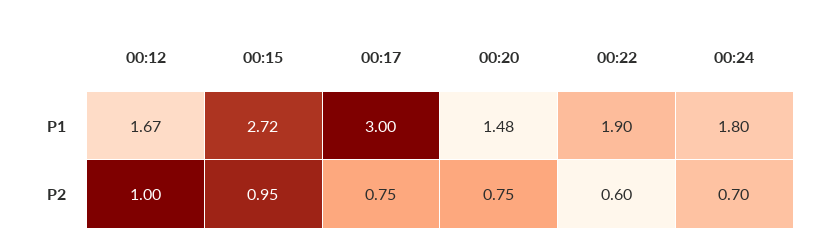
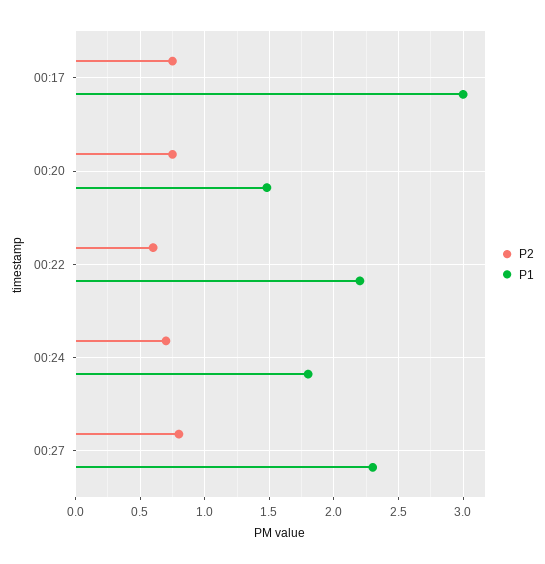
P1, 00:12: 1.67 -> none
P1, 00:15: 2.72 -> none
P1, 00:22: 1.9 -> 2.2
P2, 00:12: 1 -> none
P2, 00:15: 0.95 -> none
P2, 00:27: none -> 0.8
P1, 00:27: none -> 2.3

